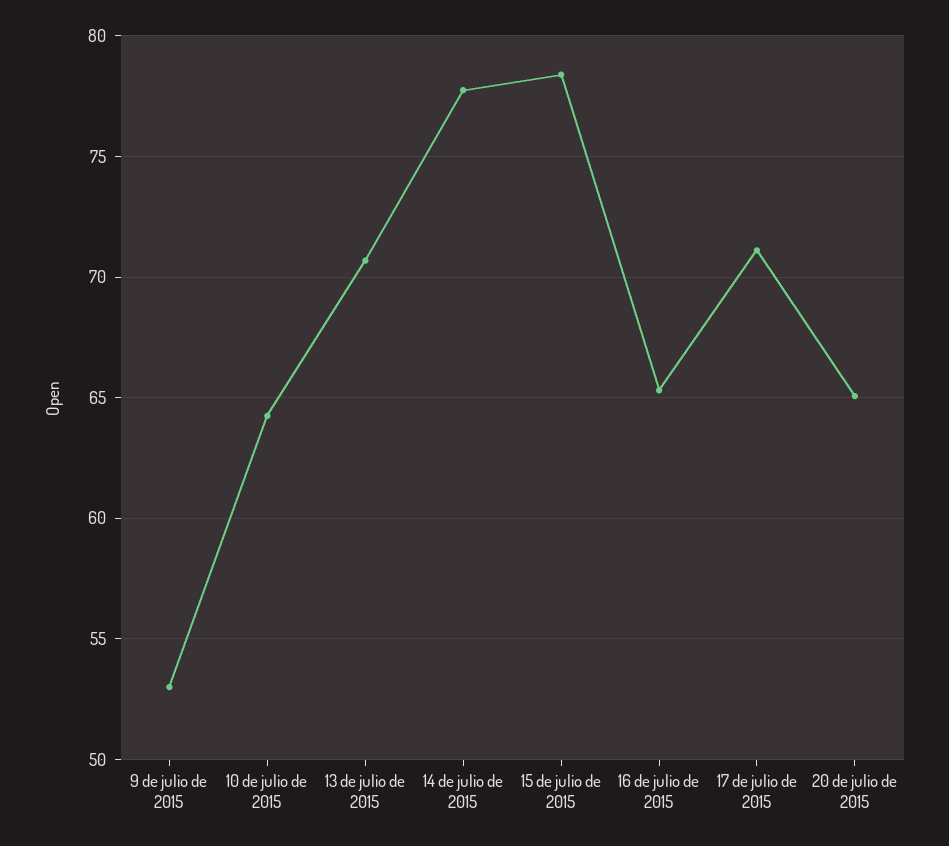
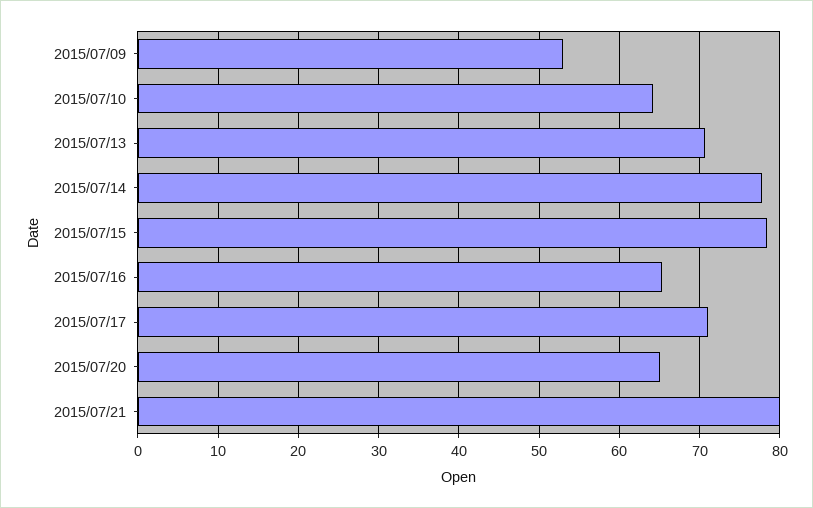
2015/07/21: none -> 80

